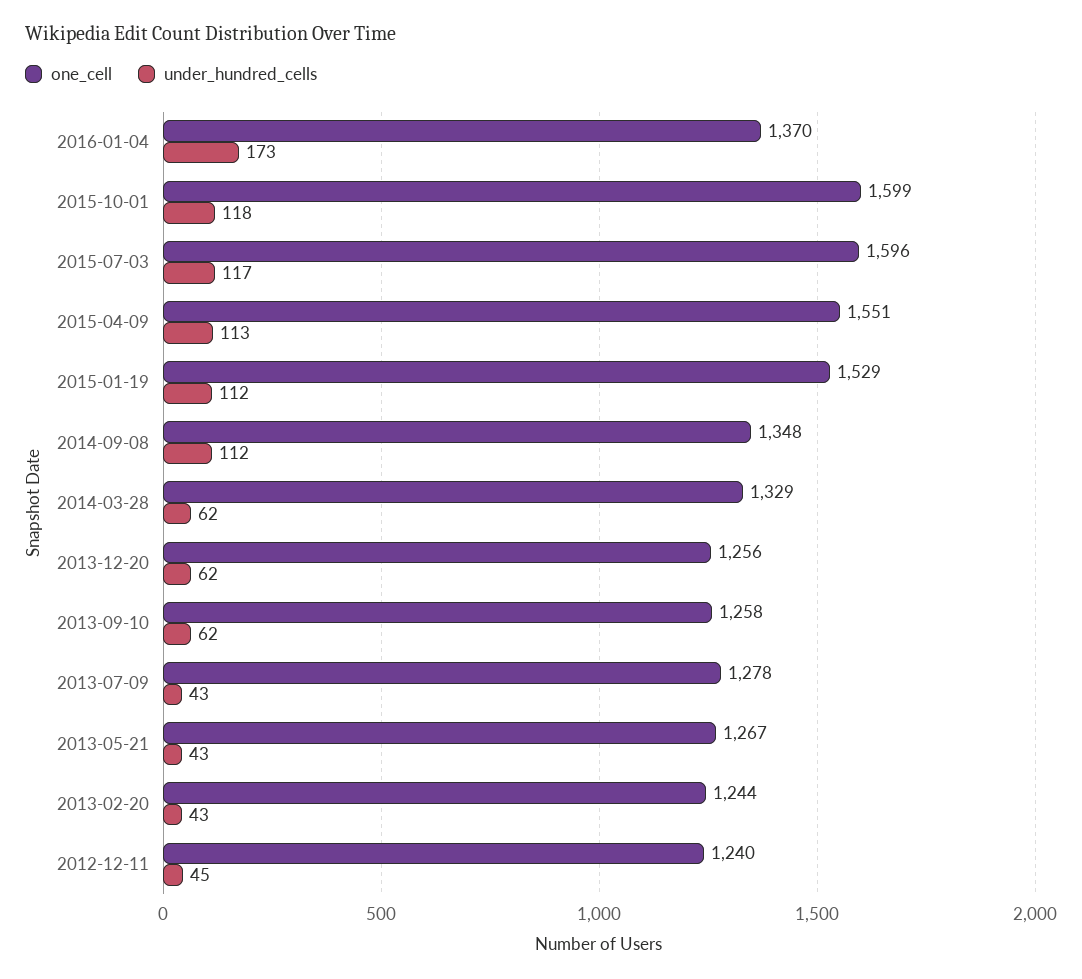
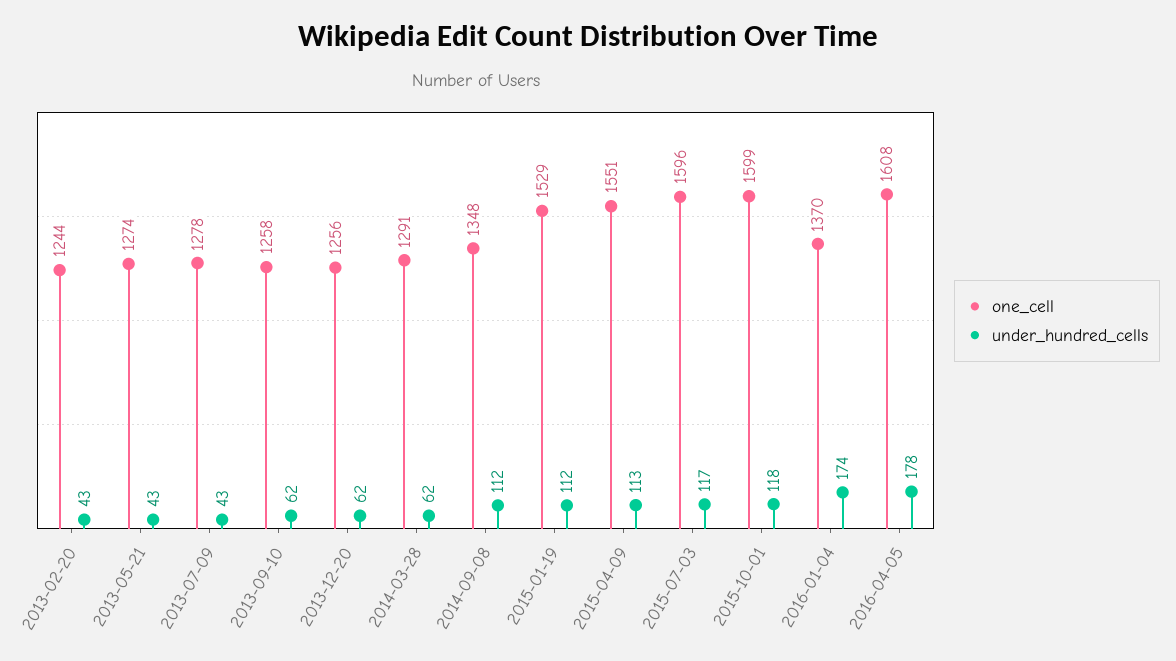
under_hundred_cells, 2016-01-04: 173 -> 174
one_cell, 2014-03-28: 1329 -> 1291
one_cell, 2013-05-21: 1267 -> 1274
one_cell, 2012-12-11: 1240 -> none
under_hundred_cells, 2012-12-11: 45 -> none
one_cell, 2016-04-05: none -> 1608
under_hundred_cells, 2016-04-05: none -> 178

